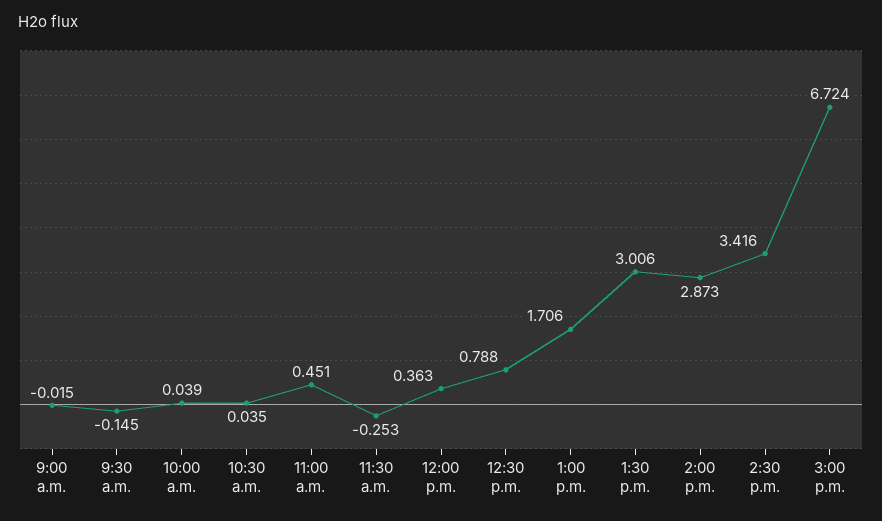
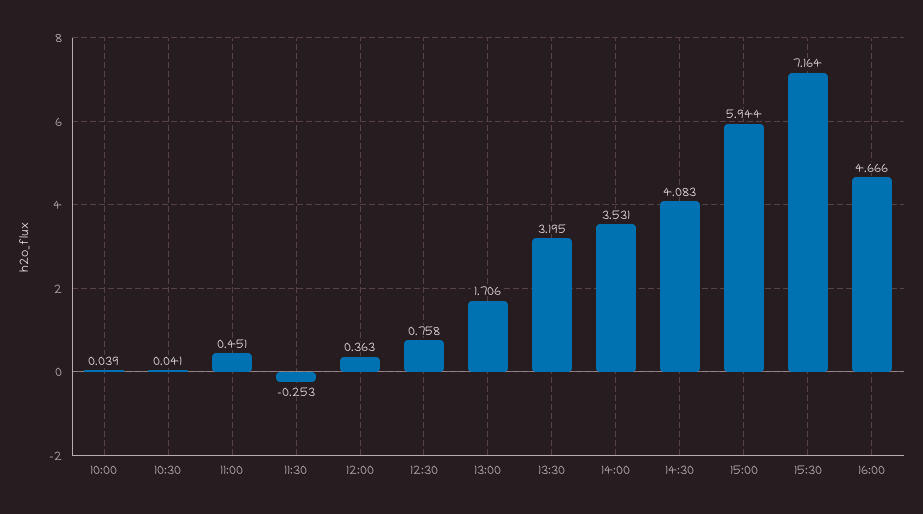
9:00 a.m.: -0.015 -> none
9:30 a.m.: -0.145 -> none
10:30 a.m.: 0.035 -> 0.041
12:30 p.m.: 0.788 -> 0.758
1:30 p.m.: 3.006 -> 3.195
2:00 p.m.: 2.873 -> 3.531
2:30 p.m.: 3.416 -> 4.083
3:00 p.m.: 6.724 -> 5.944
15:30: none -> 7.164
16:00: none -> 4.666

